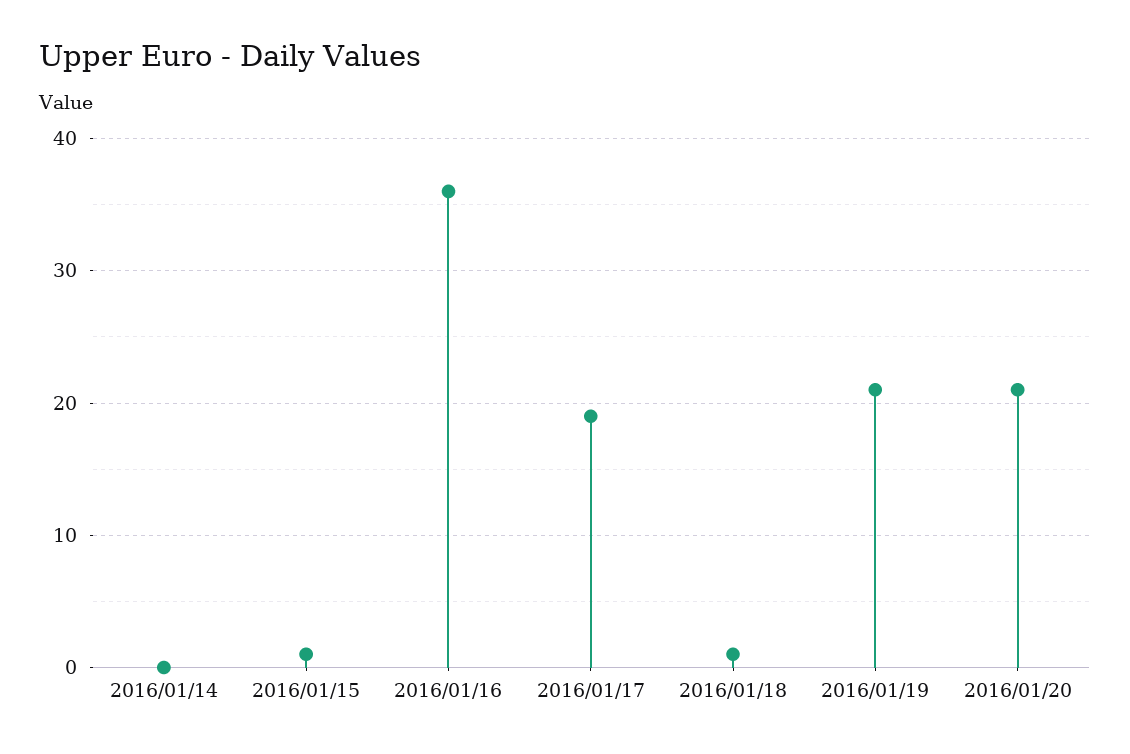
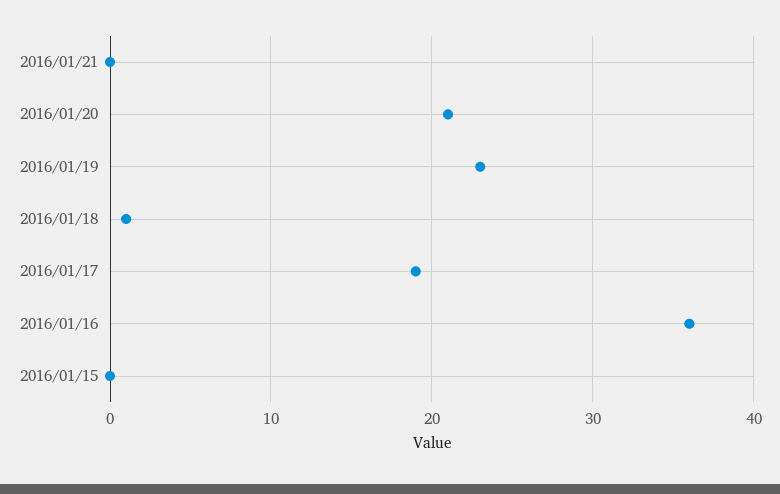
2016/01/14: 0 -> none
2016/01/15: 1 -> 0
2016/01/19: 21 -> 23
2016/01/21: none -> 0

